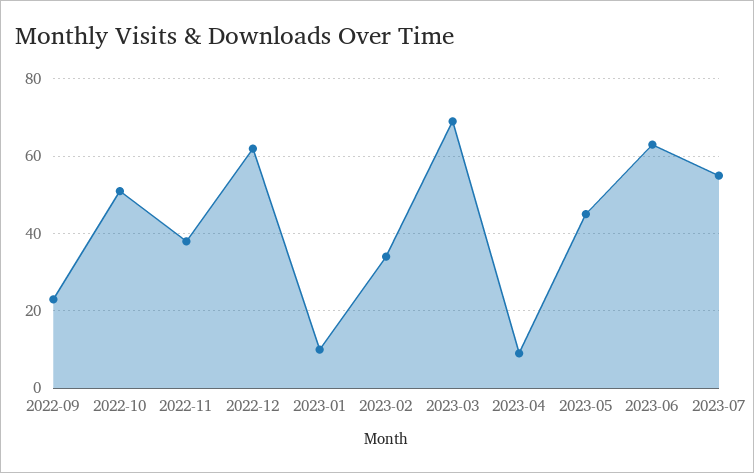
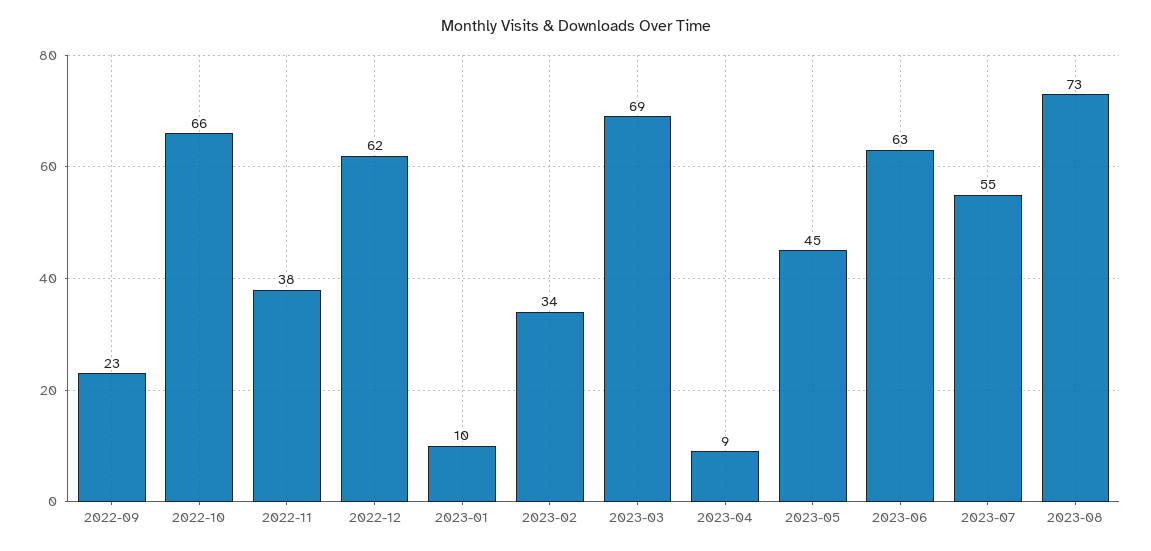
2022-10: 50 -> 66
2023-08: none -> 73

